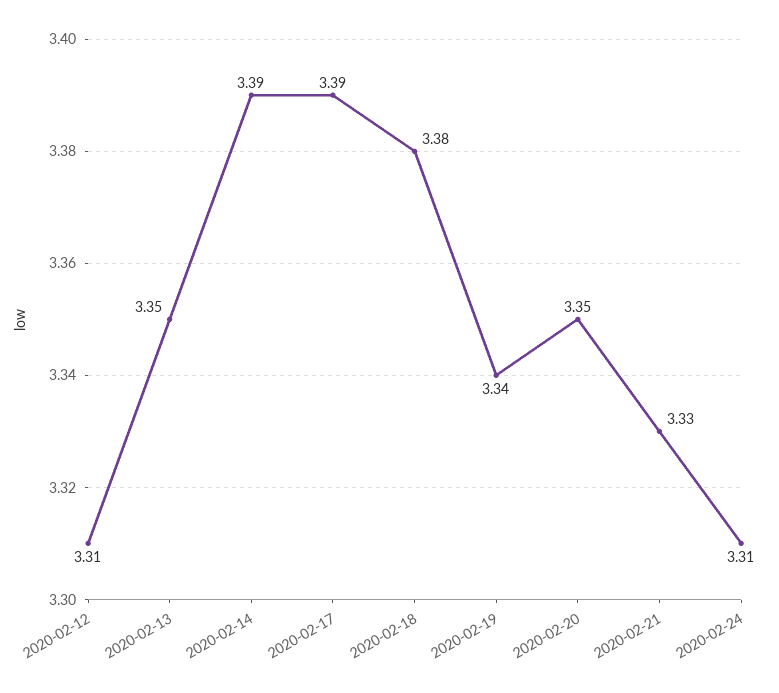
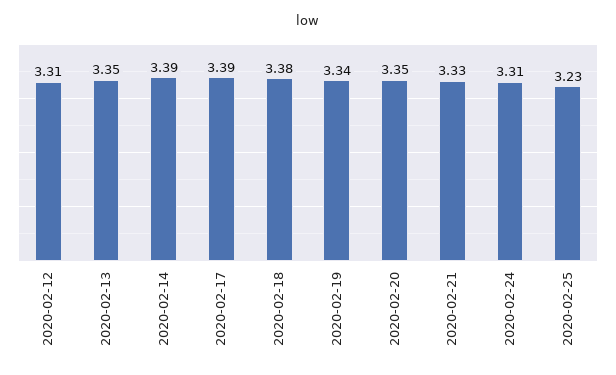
2020-02-25: none -> 3.23

